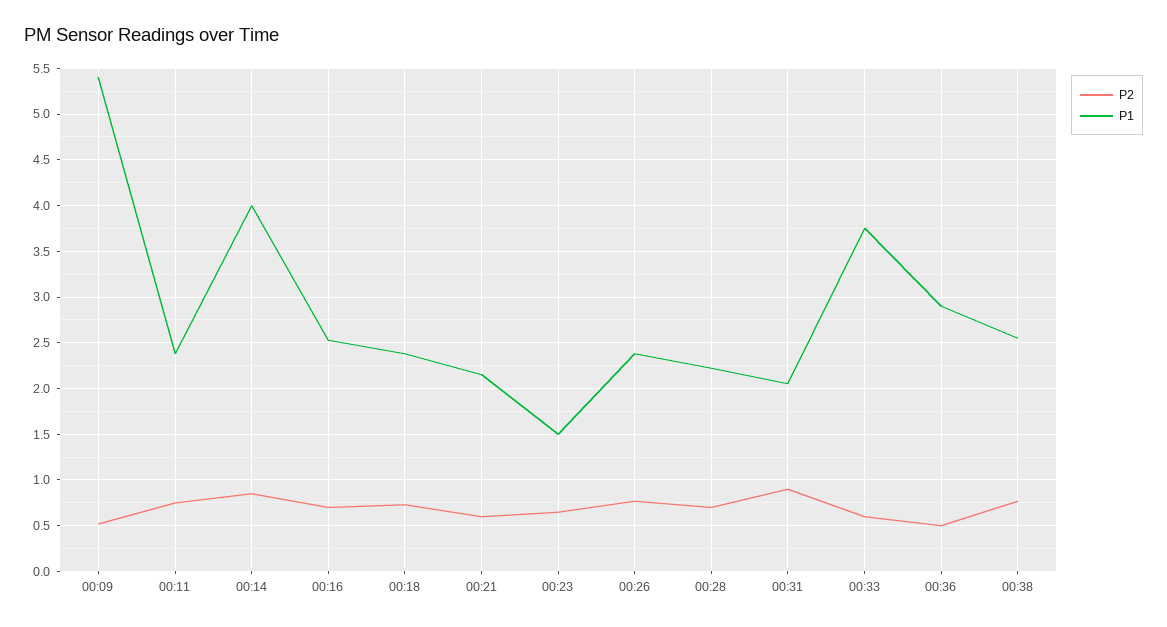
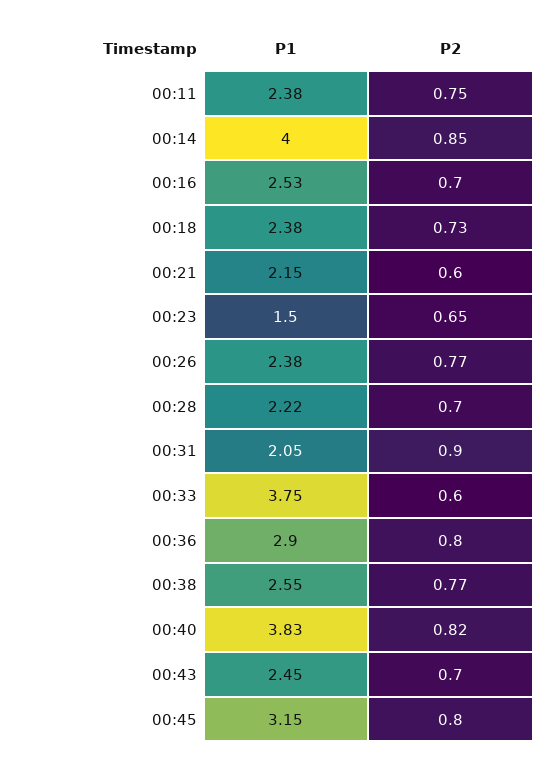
P2, 00:09: 0.5 -> none
P1, 00:09: 5.4 -> none
P2, 00:36: 0.5 -> 0.8
P1, 00:40: none -> 3.83
P2, 00:40: none -> 0.82
P1, 00:43: none -> 2.45
P2, 00:43: none -> 0.7
P1, 00:45: none -> 3.15
P2, 00:45: none -> 0.8

